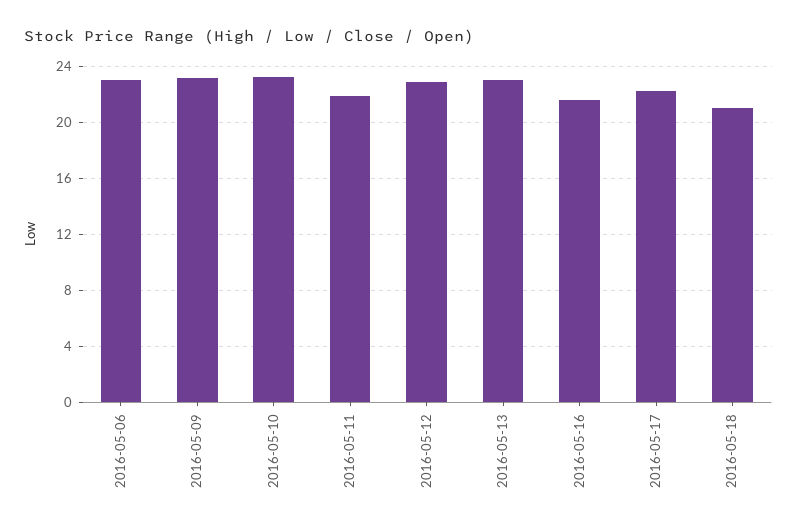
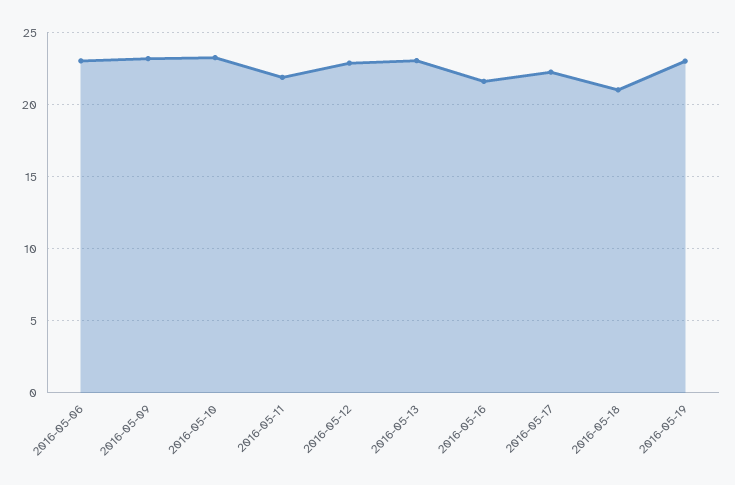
2016-05-19: none -> 23

